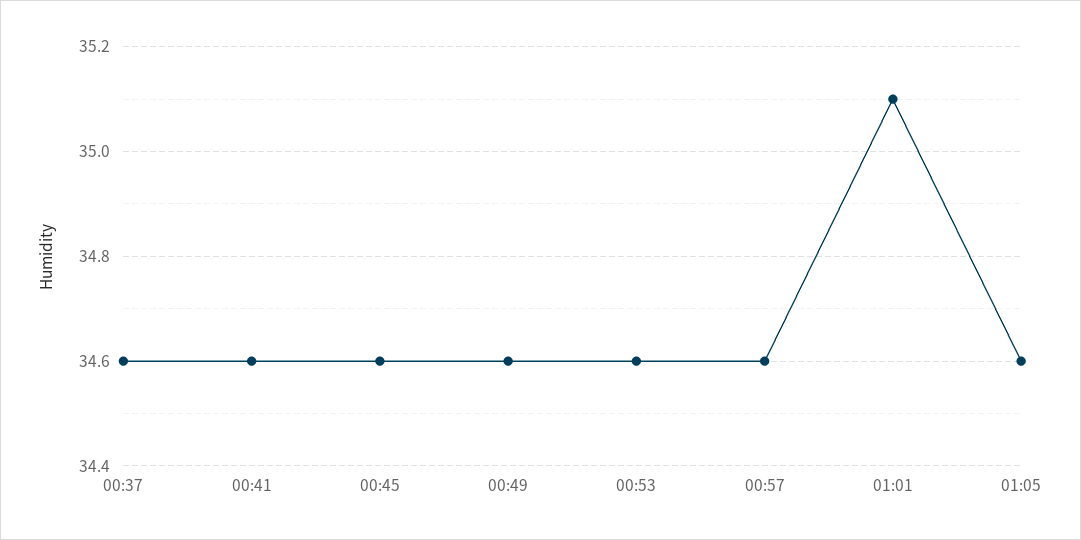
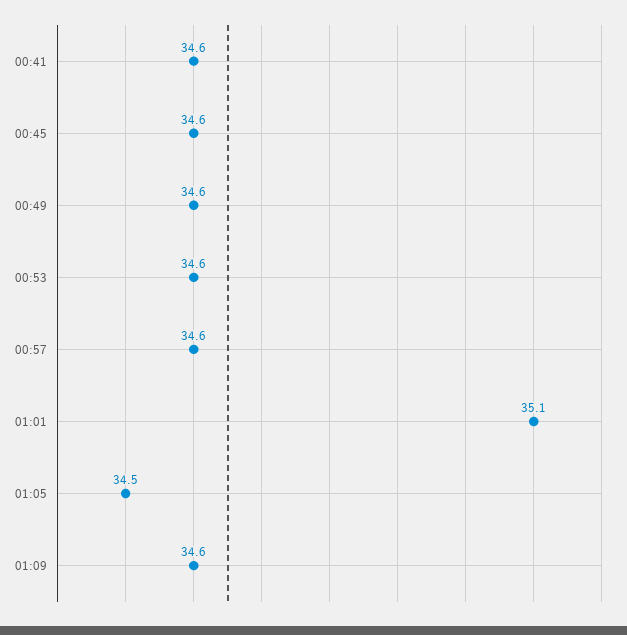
00:37: 34.6 -> none
01:05: 34.6 -> 34.5
01:09: none -> 34.6

